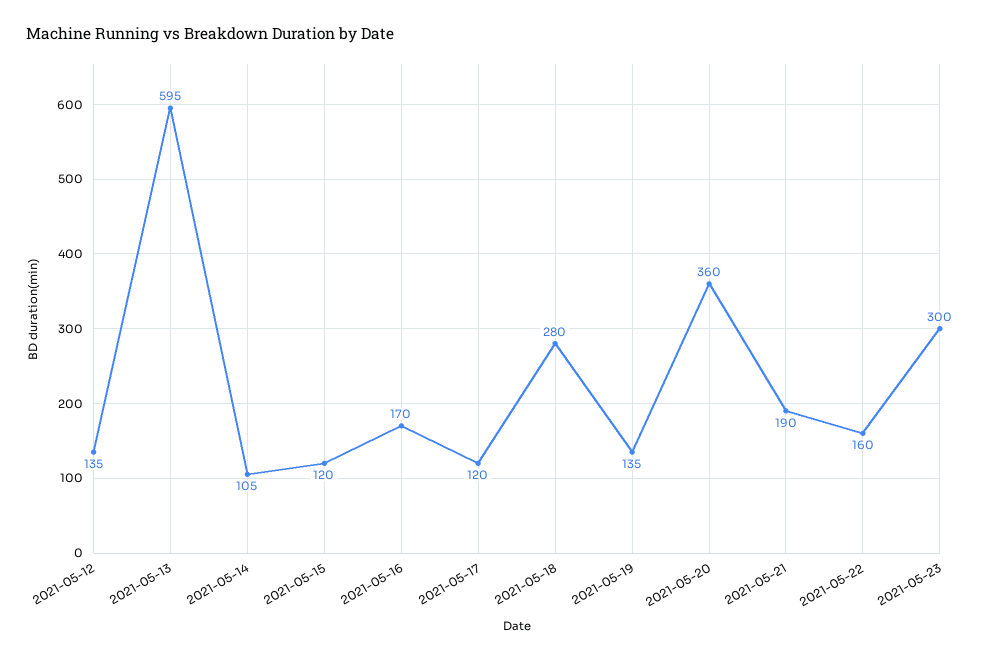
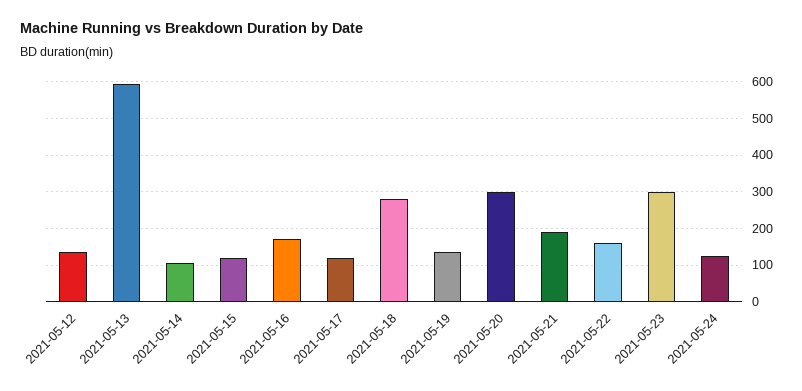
2021-05-20: 360 -> 300
2021-05-24: none -> 120

